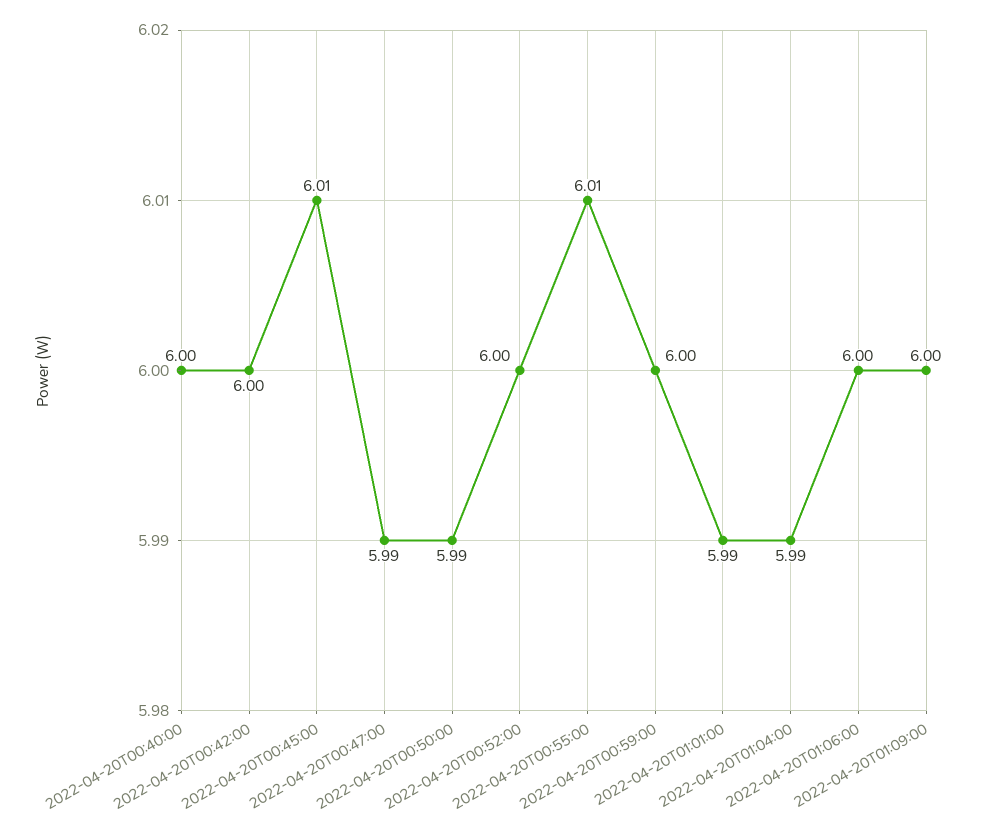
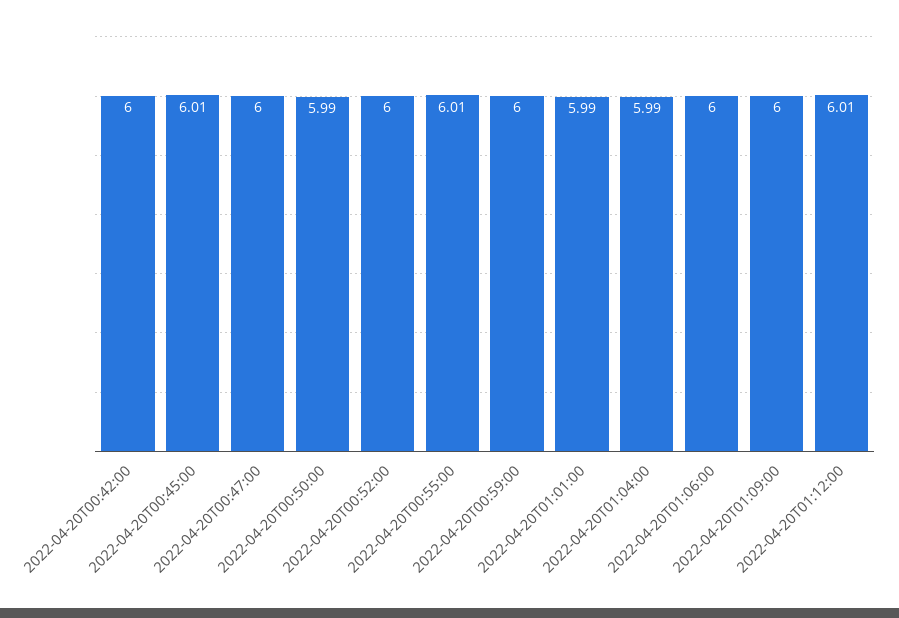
2022-04-20T00:40:00: 6 -> none
2022-04-20T00:47:00: 5.99 -> 6
2022-04-20T01:12:00: none -> 6.01

